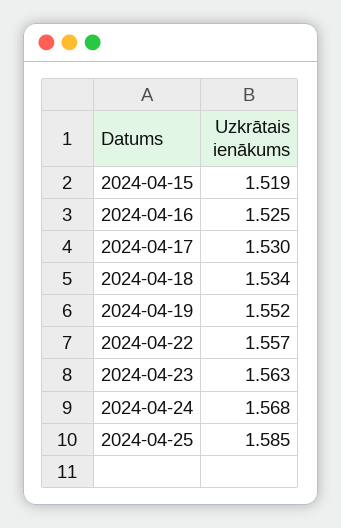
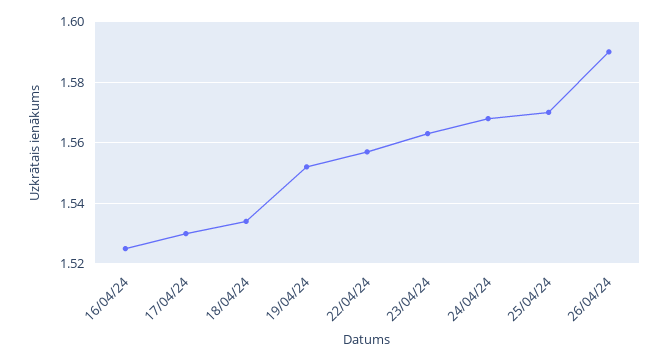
2024-04-15: 1.519 -> none
2024-04-25: 1.585 -> 1.57
26/04/24: none -> 1.59

